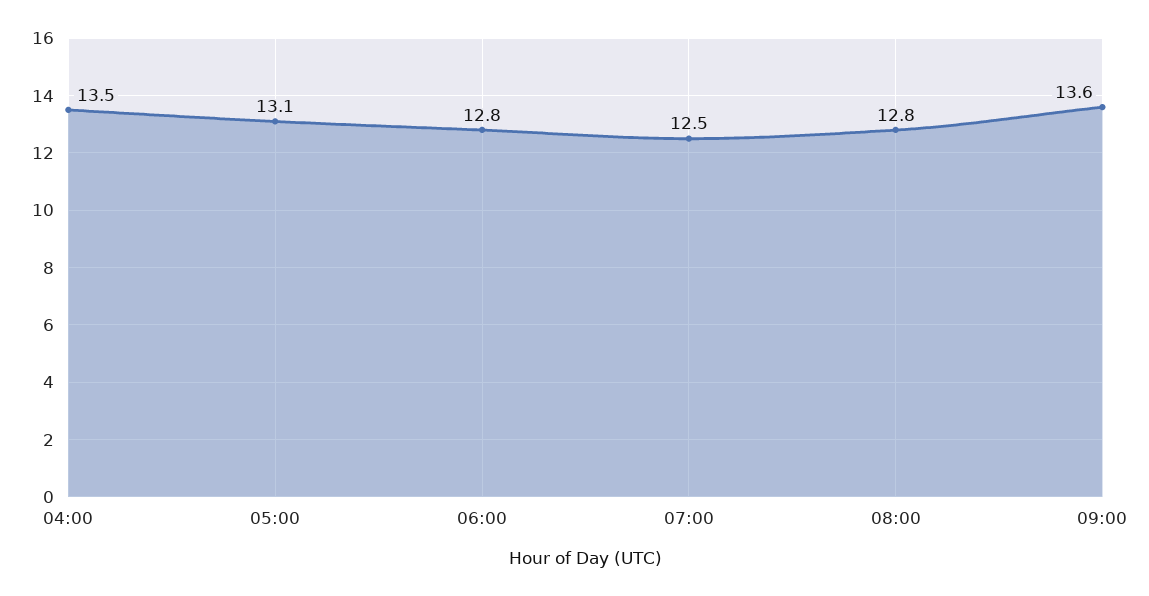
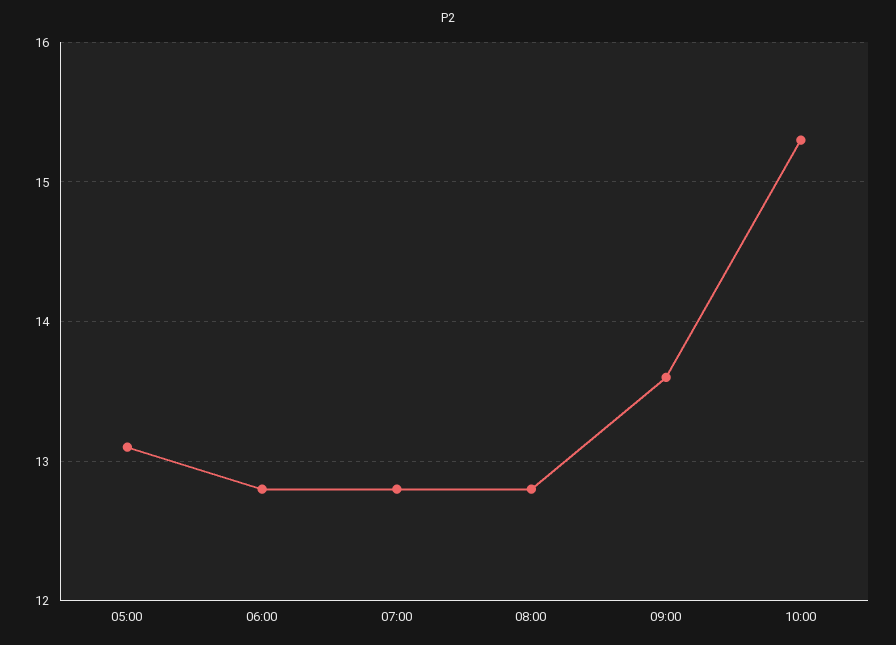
04:00: 13.5 -> none
07:00: 12.5 -> 12.8
10:00: none -> 15.3

